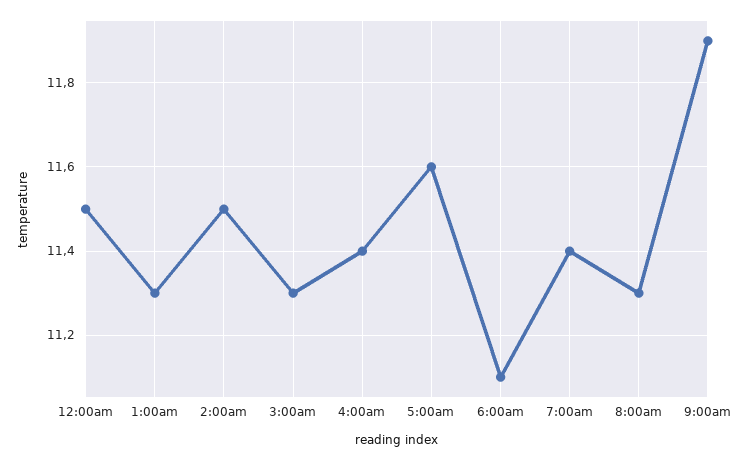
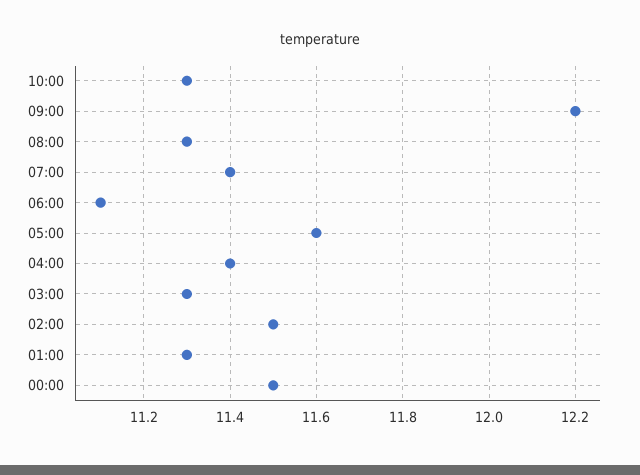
9:00am: 11.9 -> 12.2
10:00: none -> 11.3

